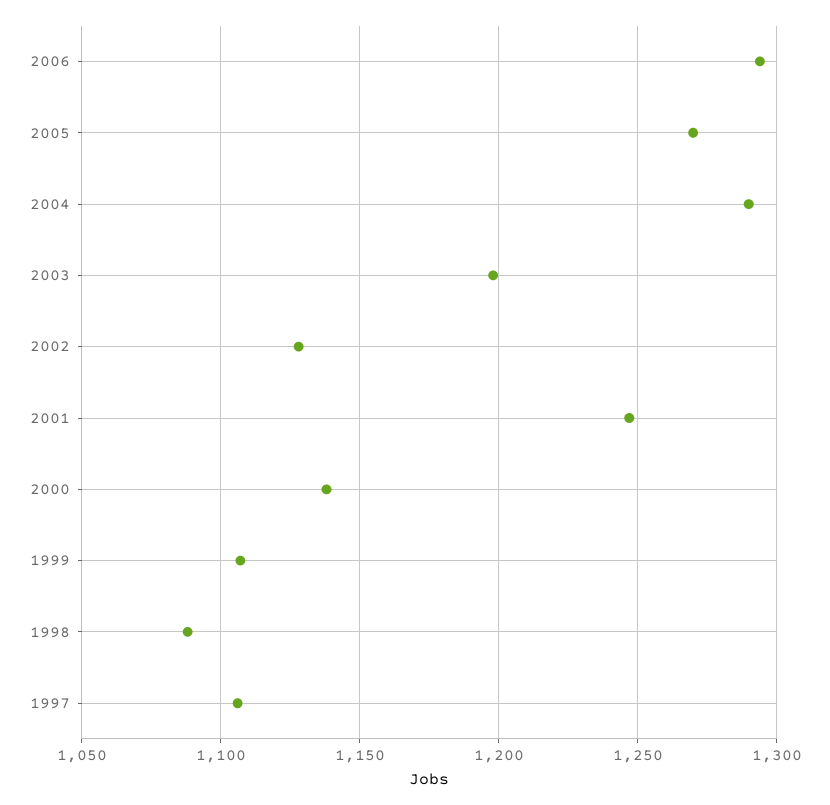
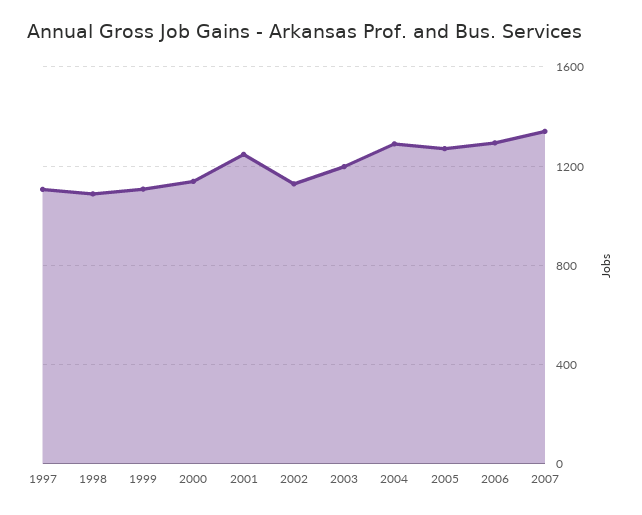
2007: none -> 1350

